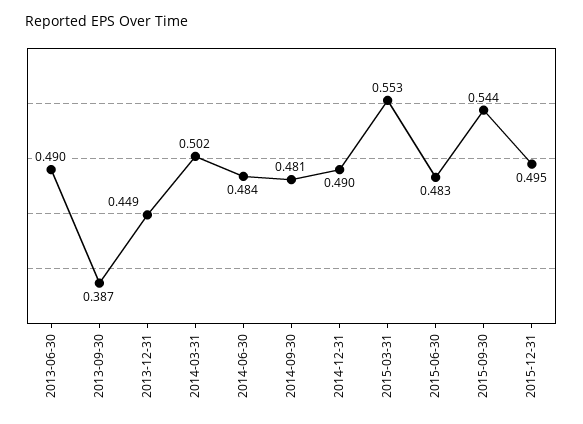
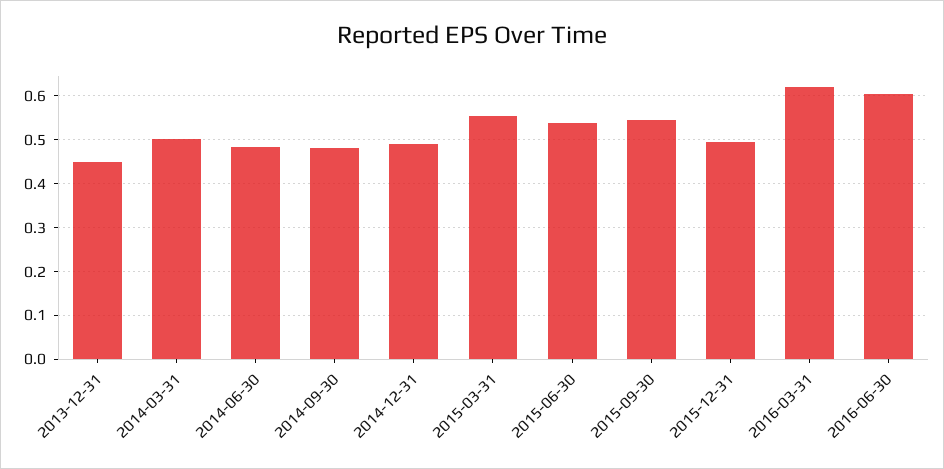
2013-06-30: 0.49 -> none
2013-09-30: 0.387 -> none
2015-06-30: 0.483 -> 0.54
2016-03-31: none -> 0.62
2016-06-30: none -> 0.6

